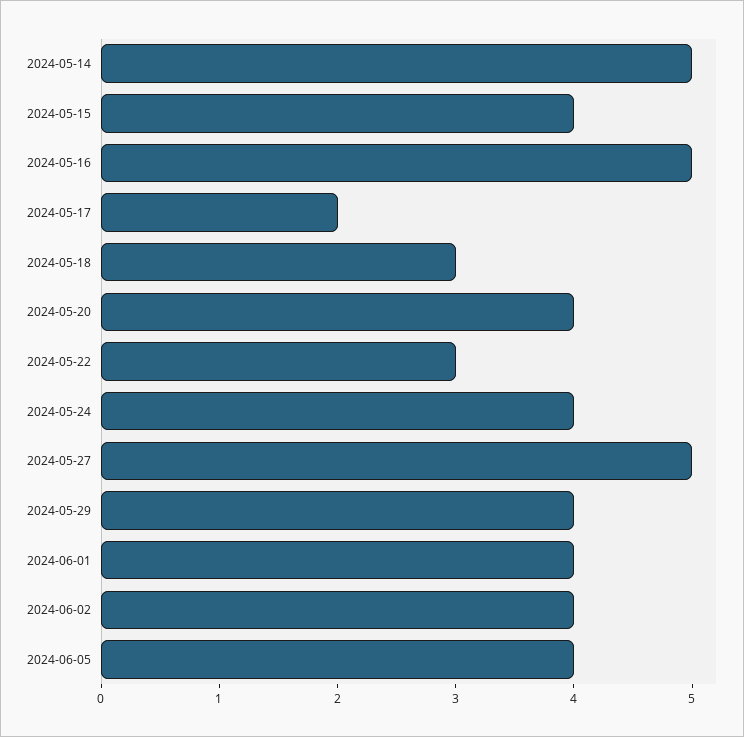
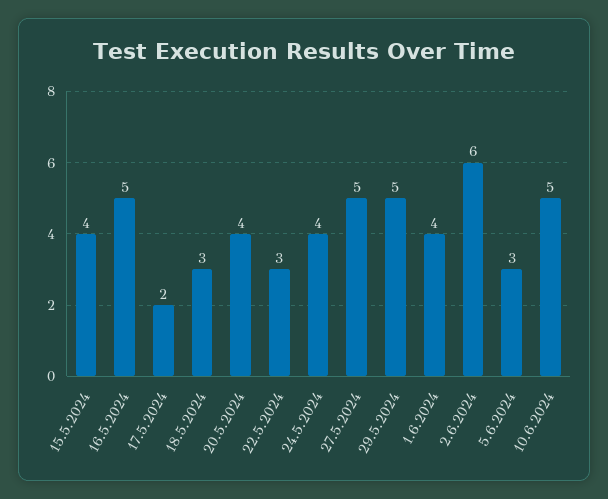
2024-05-14: 5 -> none
2024-05-29: 4 -> 5
2024-06-02: 4 -> 6
2024-06-05: 4 -> 3
10.6.2024: none -> 5

